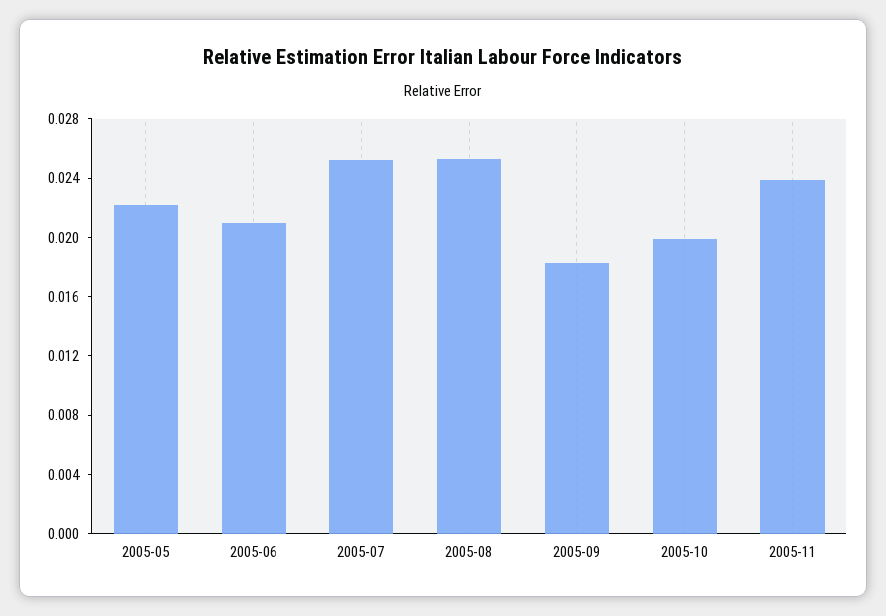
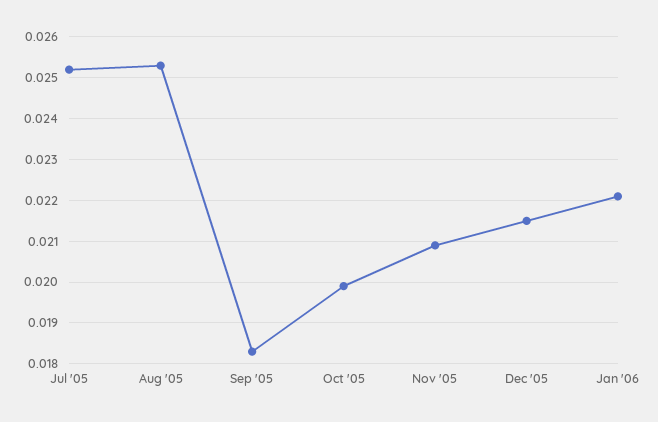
2005-05: 0.022 -> none
2005-06: 0.021 -> none
2005-11: 0.024 -> 0.021
Dec '05: none -> 0.0215
Jan '06: none -> 0.022

